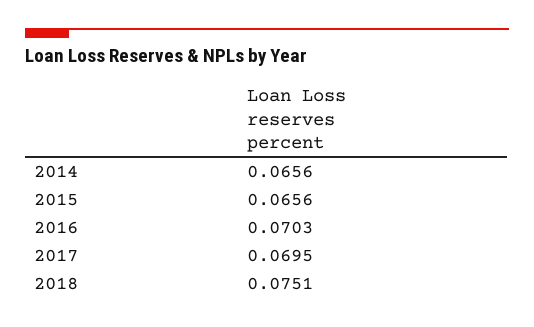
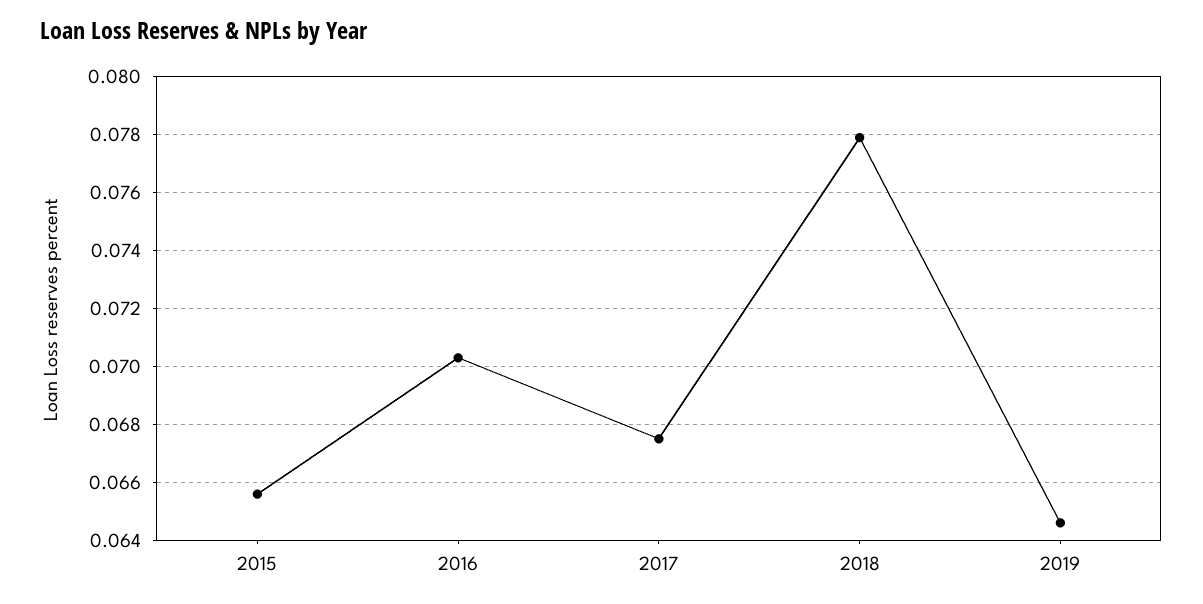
2014: 0.0656 -> none
2017: 0.0695 -> 0.0675
2018: 0.0751 -> 0.078
2019: none -> 0.0645

